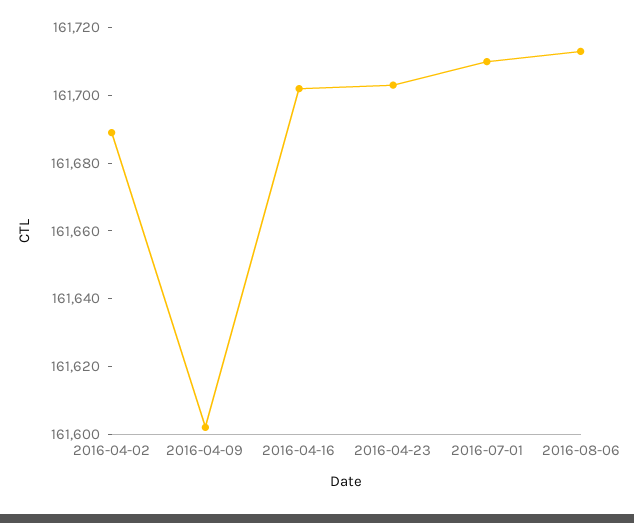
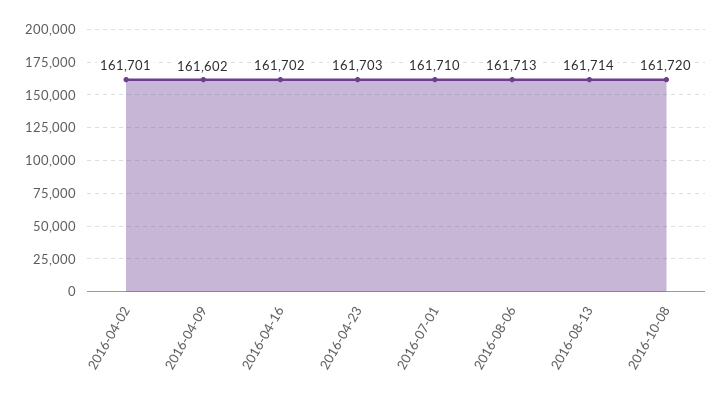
2016-04-02: 161690 -> 161701
2016-08-13: none -> 161714
2016-10-08: none -> 161720

